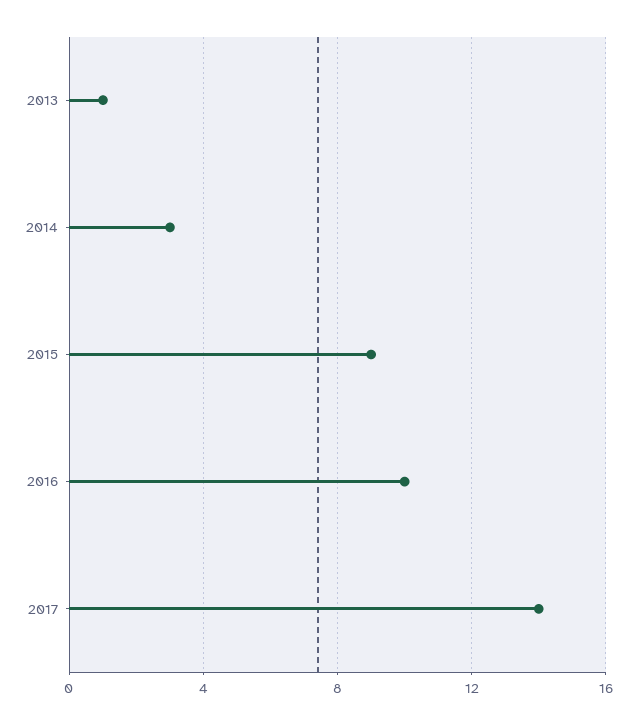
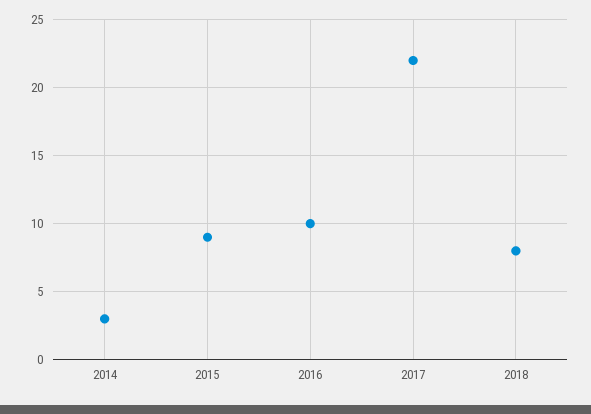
2013: 1 -> none
2017: 14 -> 22
2018: none -> 8

